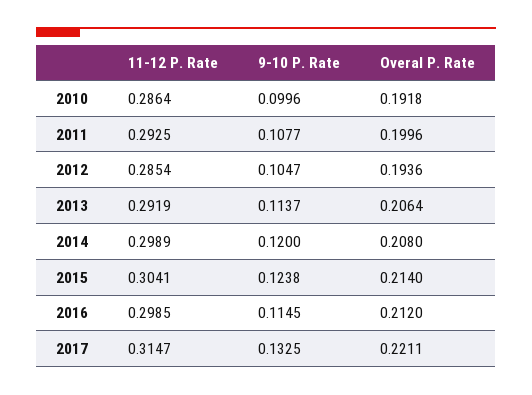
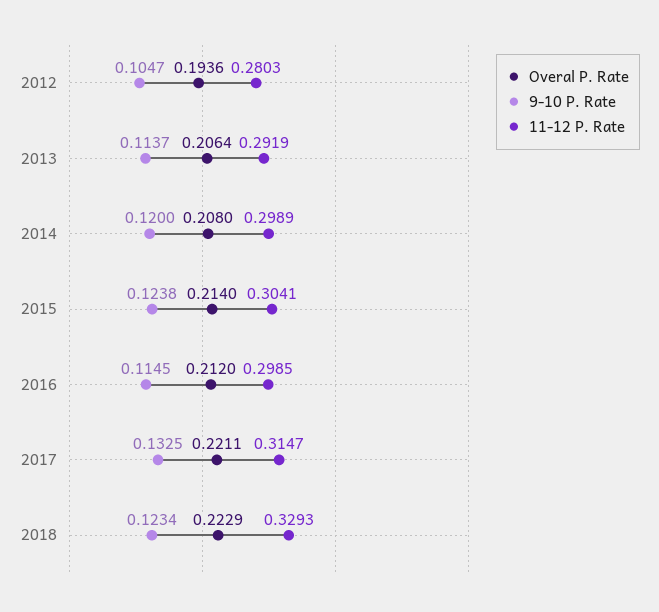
11-12 P. Rate, 2010: 0.2864 -> none
9-10 P. Rate, 2010: 0.0996 -> none
Overal P. Rate, 2010: 0.1918 -> none
11-12 P. Rate, 2011: 0.2925 -> none
9-10 P. Rate, 2011: 0.1077 -> none
Overal P. Rate, 2011: 0.1996 -> none
11-12 P. Rate, 2012: 0.2854 -> 0.2803
Overal P. Rate, 2018: none -> 0.2229
9-10 P. Rate, 2018: none -> 0.1234
11-12 P. Rate, 2018: none -> 0.3293

